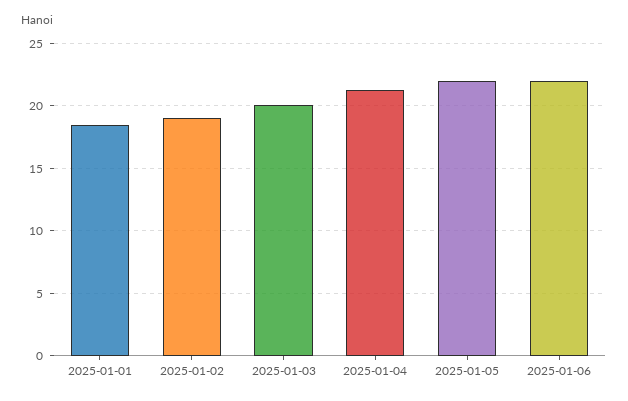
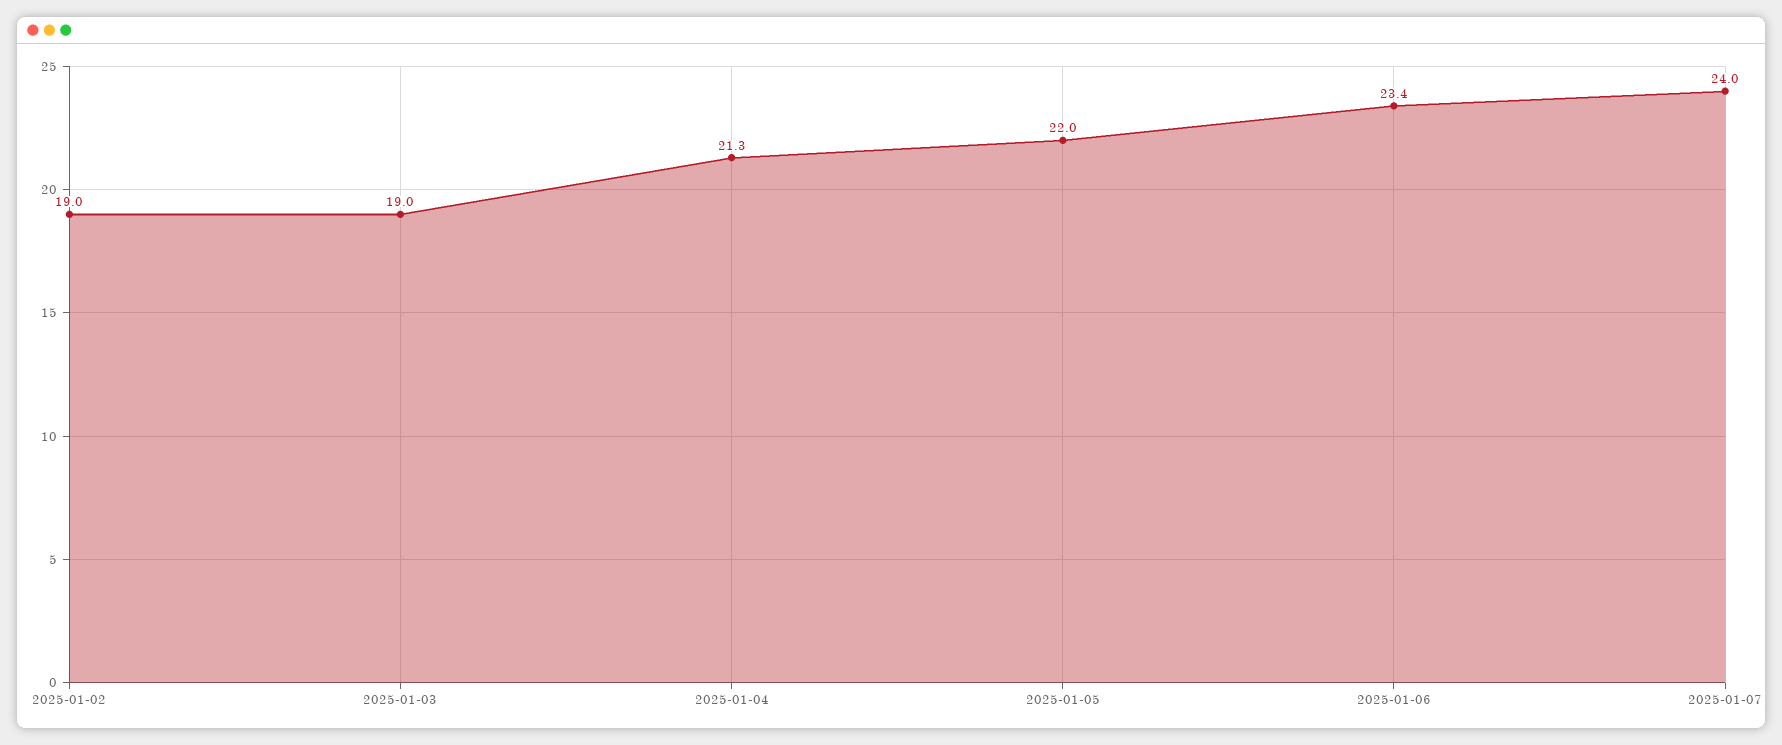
2025-01-01: 18.5 -> none
2025-01-03: 20 -> 19
2025-01-06: 22 -> 23.4
2025-01-07: none -> 24

